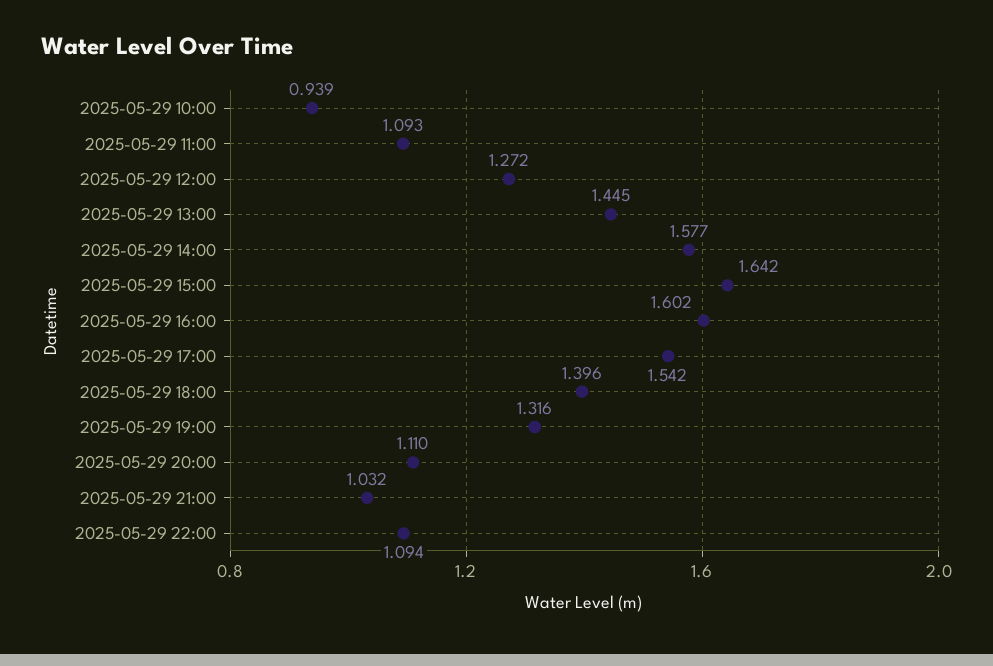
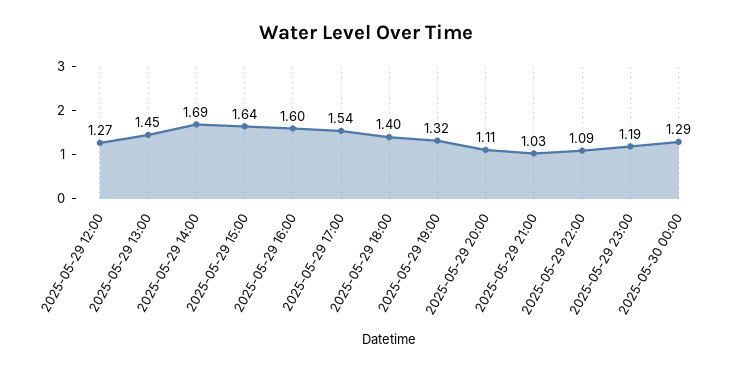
2025-05-29 10:00: 0.939 -> none
2025-05-29 11:00: 1.093 -> none
2025-05-29 14:00: 1.577 -> 1.69
2025-05-29 23:00: none -> 1.19
2025-05-30 00:00: none -> 1.29

